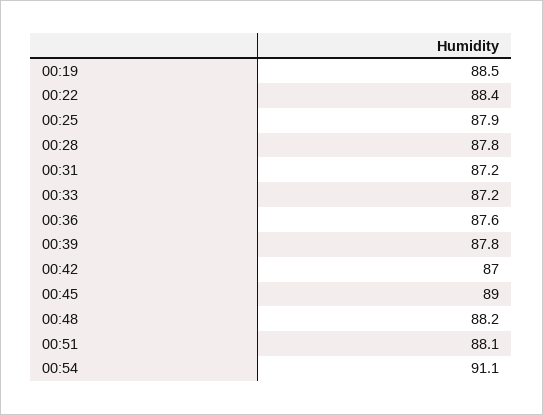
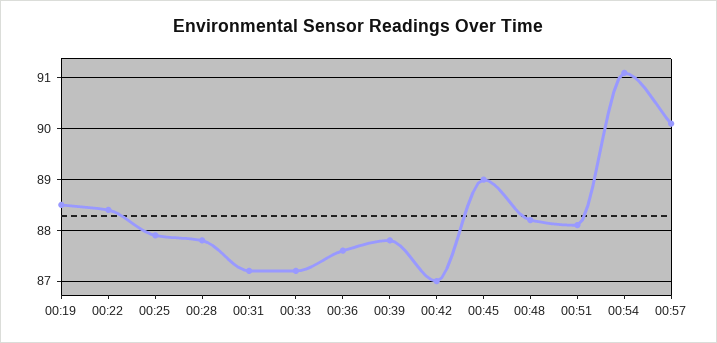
00:57: none -> 90

